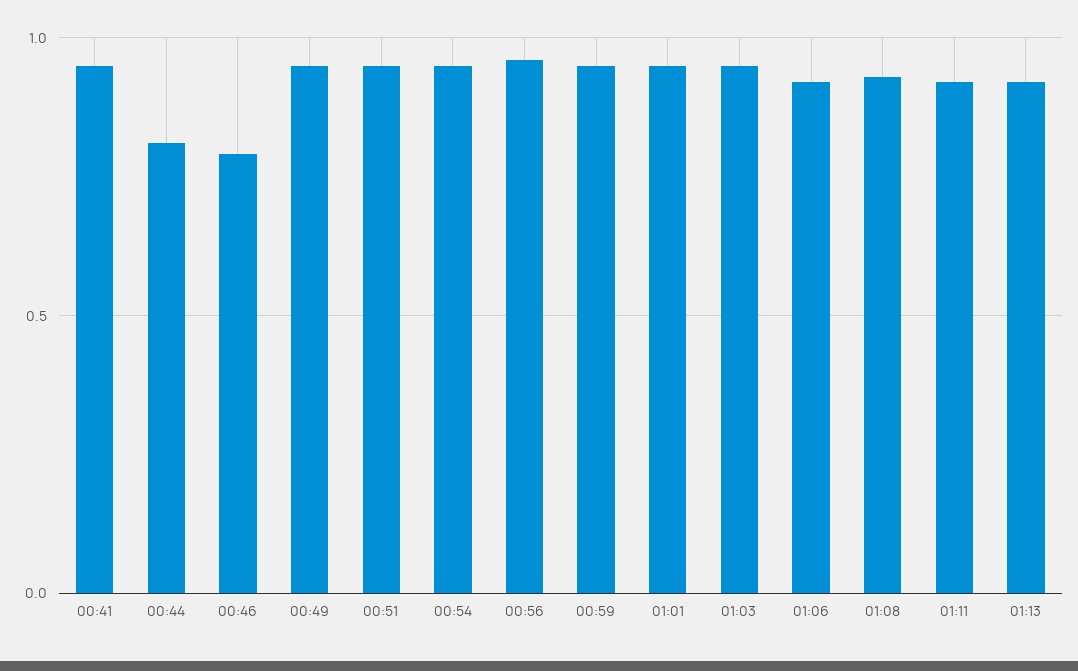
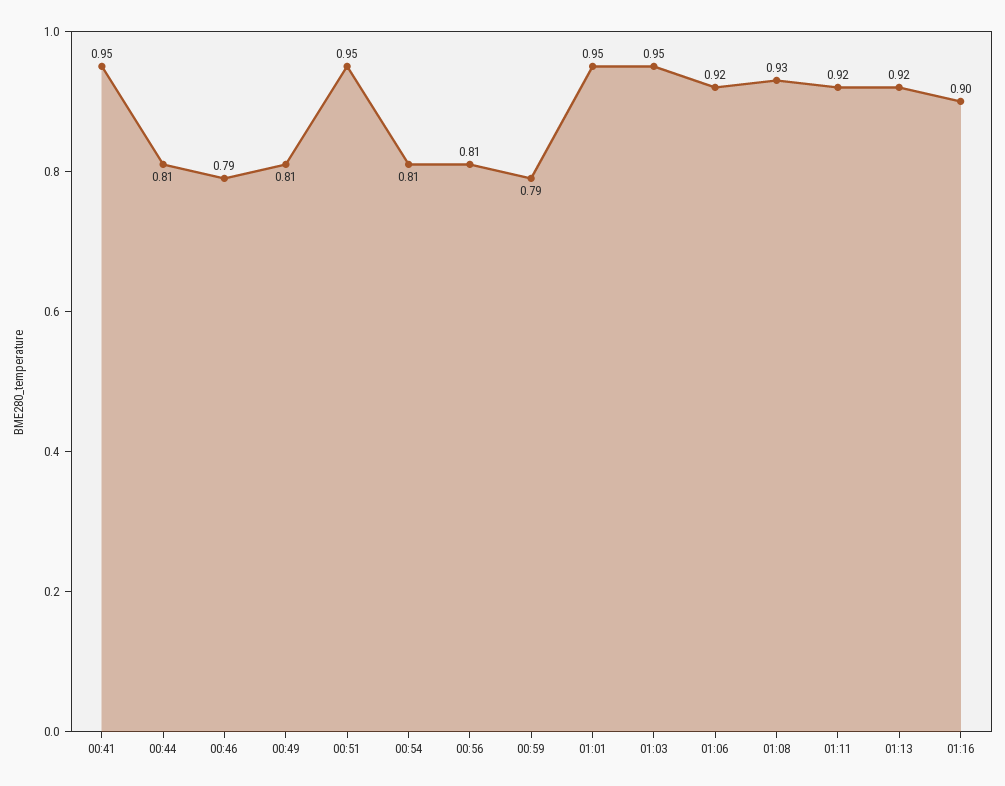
00:49: 0.95 -> 0.81
00:54: 0.95 -> 0.81
00:56: 0.95 -> 0.81
00:59: 0.95 -> 0.79
01:16: none -> 0.9

